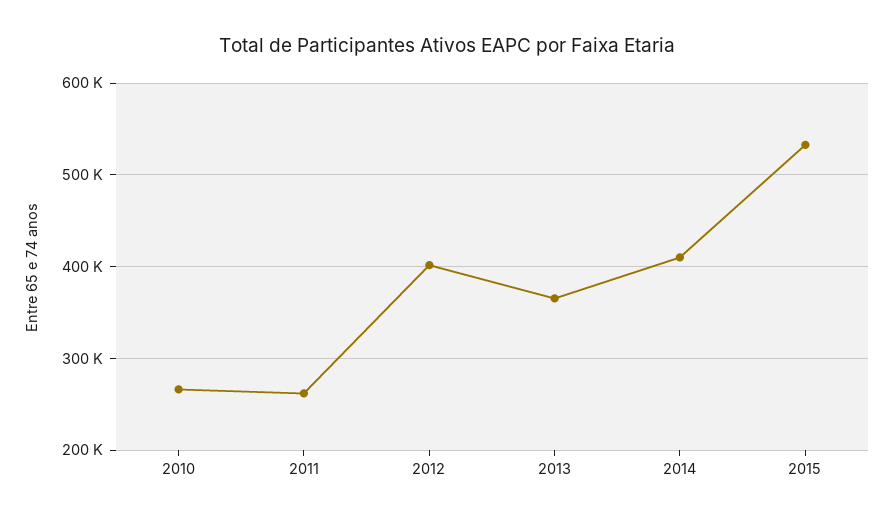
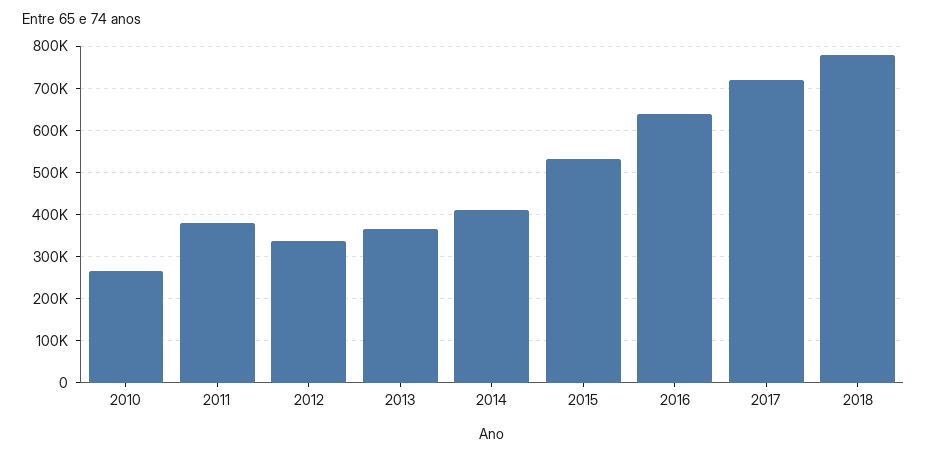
2011: 260000 -> 380000
2012: 400000 -> 340000
2016: none -> 640000
2017: none -> 720000
2018: none -> 780000

